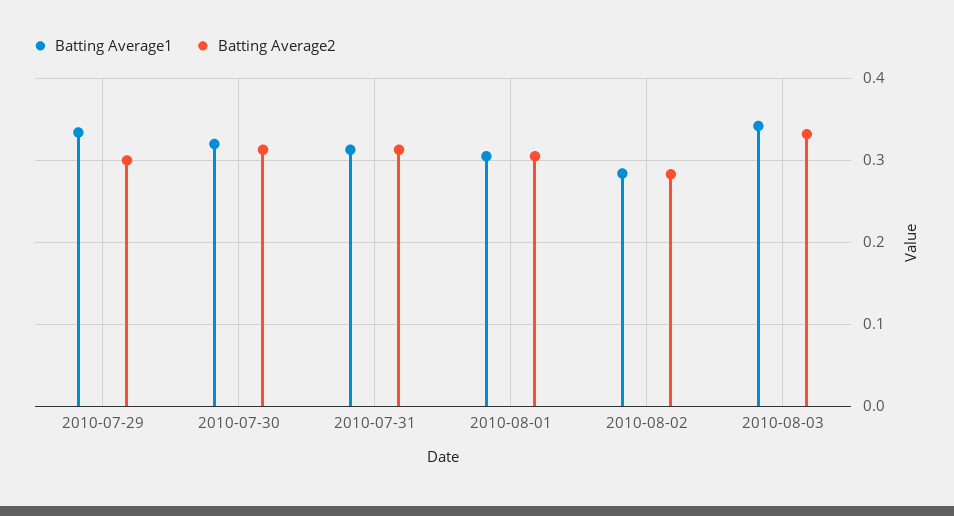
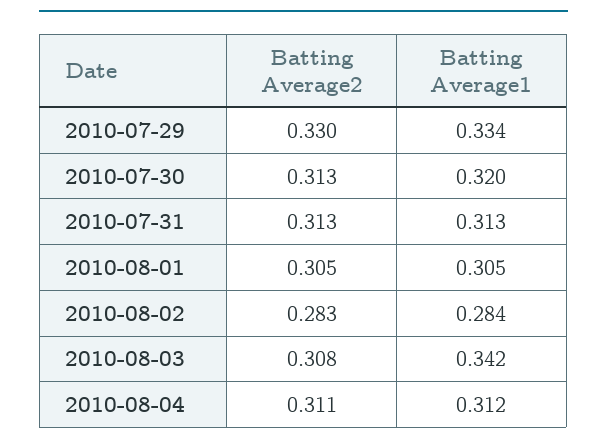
Batting Average2, 2010-07-29: 0.3 -> 0.33
Batting Average2, 2010-08-03: 0.33 -> 0.308
Batting Average2, 2010-08-04: none -> 0.311
Batting Average1, 2010-08-04: none -> 0.312

